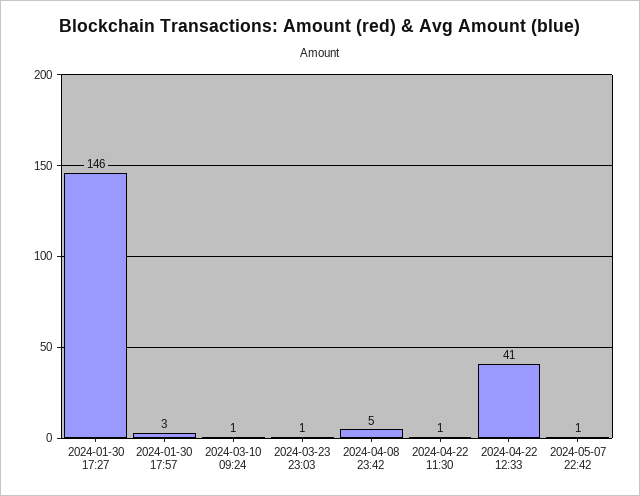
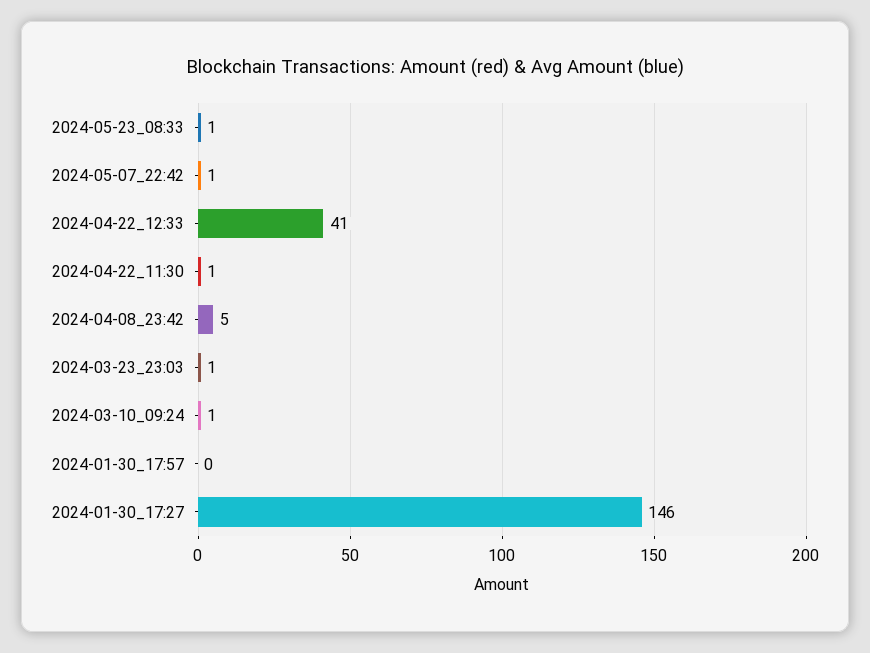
2024-01-30 17:57: 3 -> 0
2024-05-23_08:33: none -> 1

